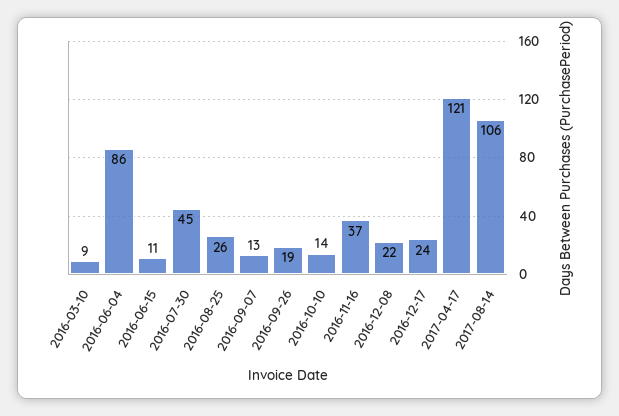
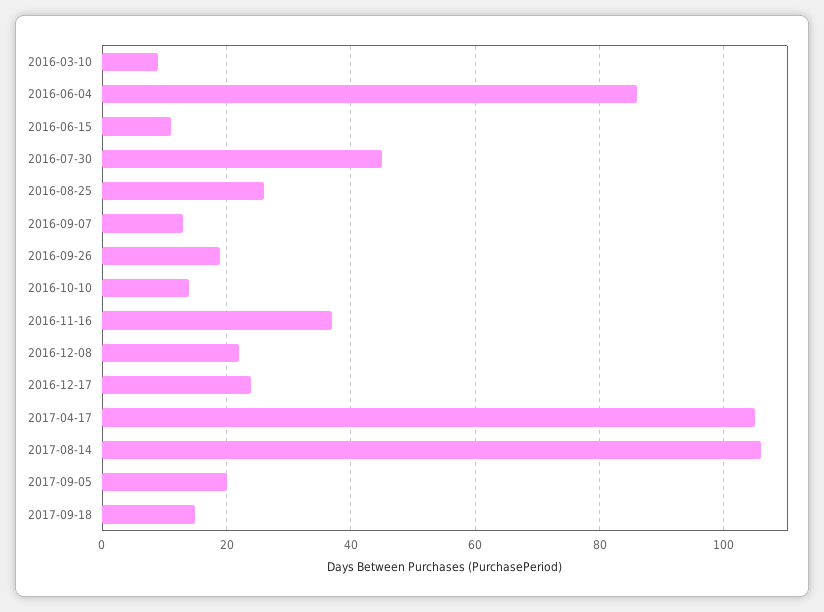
2017-04-17: 121 -> 105
2017-09-05: none -> 20
2017-09-18: none -> 15

